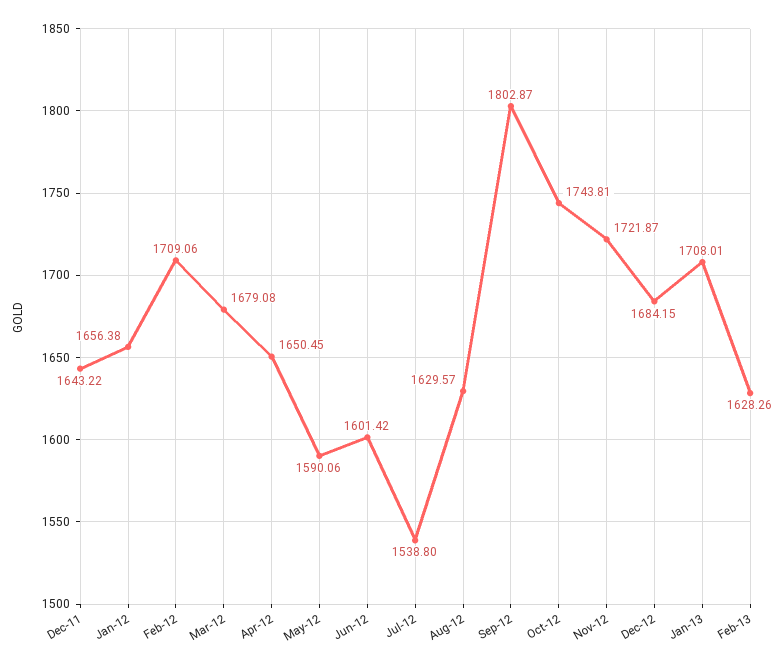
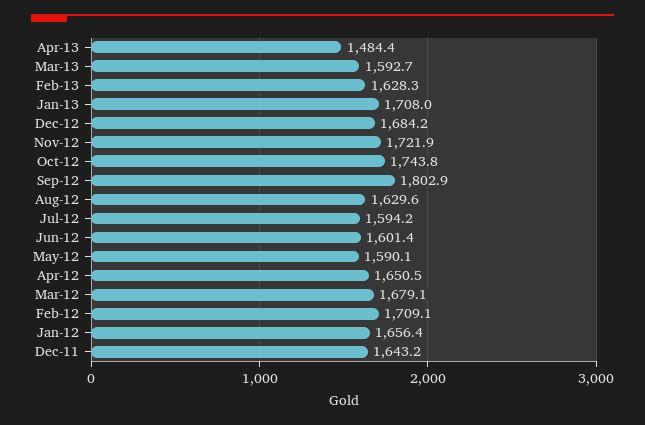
Jul-12: 1538.8 -> 1594.2
Apr-13: none -> 1484.4
Mar-13: none -> 1592.7

